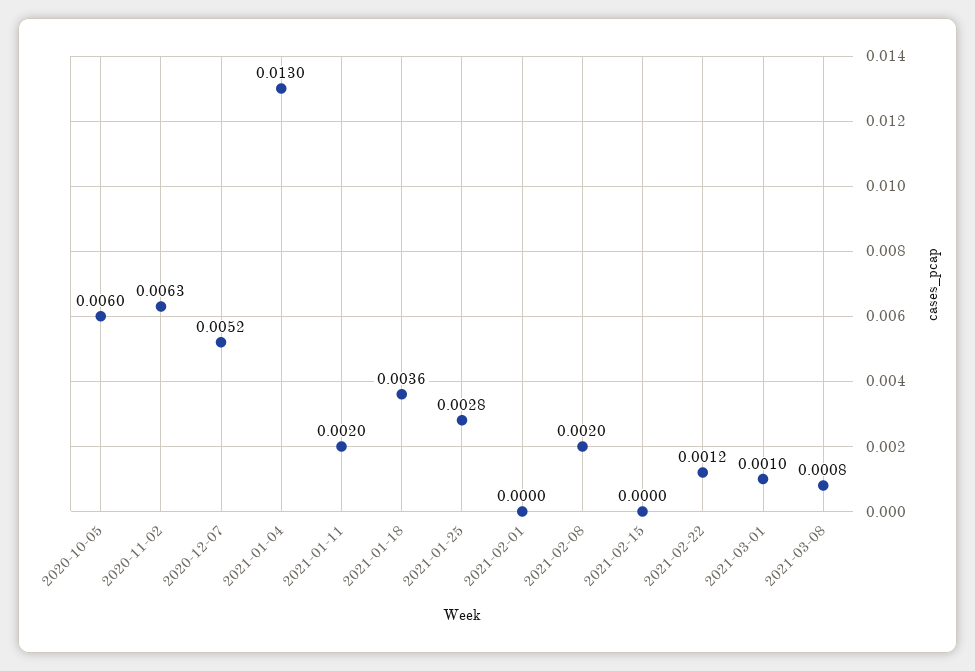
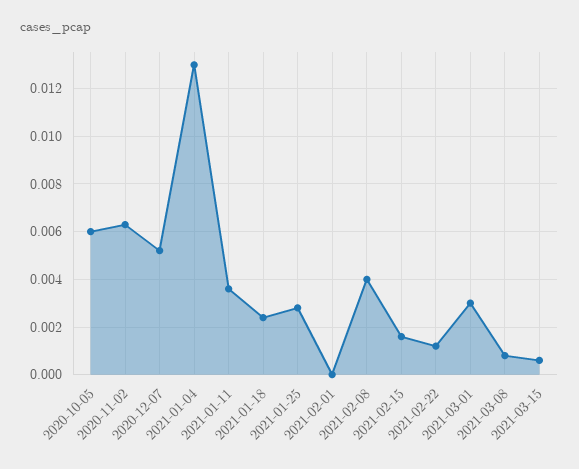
2021-01-11: 0.002 -> 0.0035
2021-01-18: 0.0036 -> 0.0025
2021-02-08: 0.002 -> 0.004
2021-02-15: 0 -> 0.0015
2021-03-01: 0.001 -> 0.003
2021-03-15: none -> 0.0005

